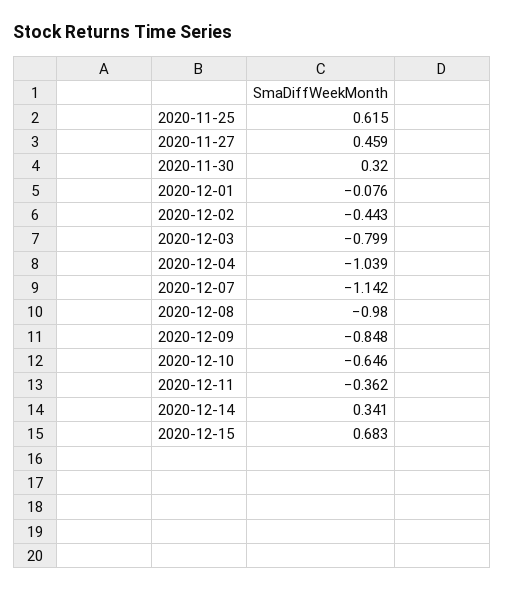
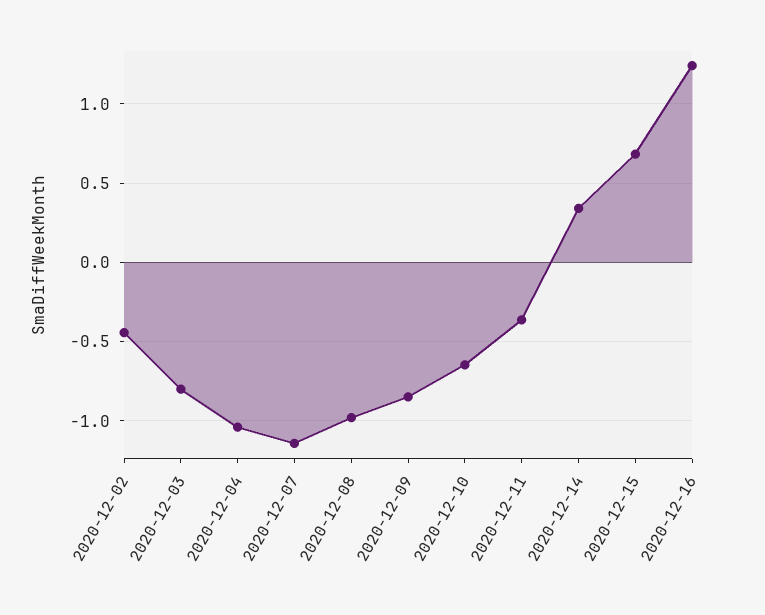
2020-11-25: 0.615 -> none
2020-11-27: 0.459 -> none
2020-11-30: 0.32 -> none
2020-12-01: -0.076 -> none
2020-12-16: none -> 1.25

